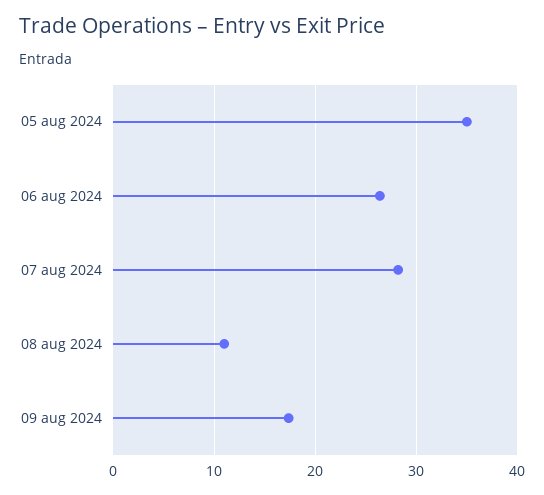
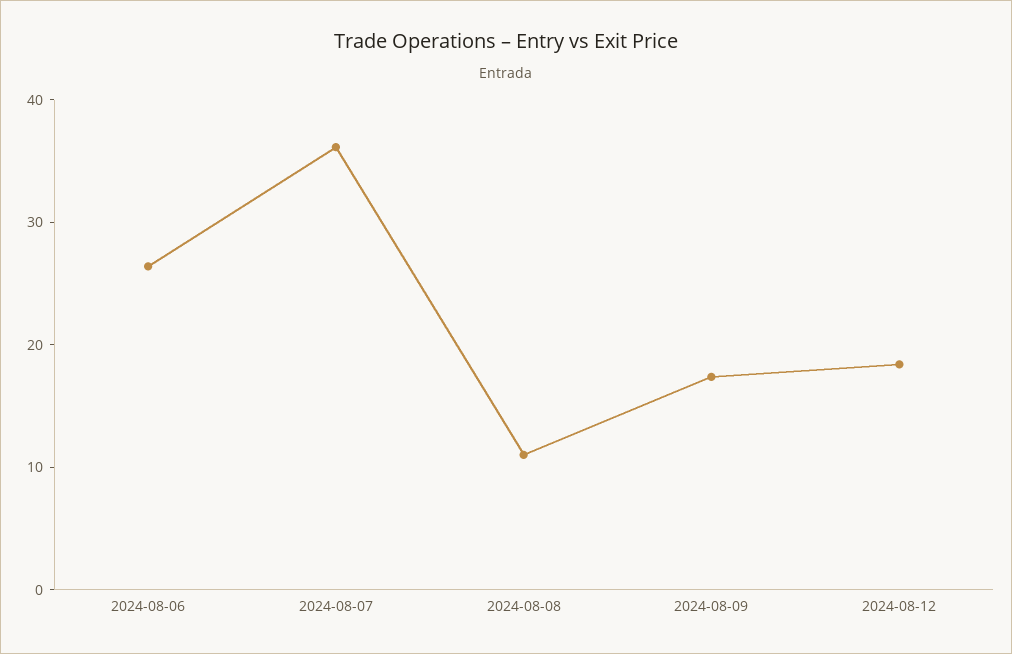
05 aug 2024: 35 -> none
07 aug 2024: 28 -> 36
2024-08-12: none -> 18

